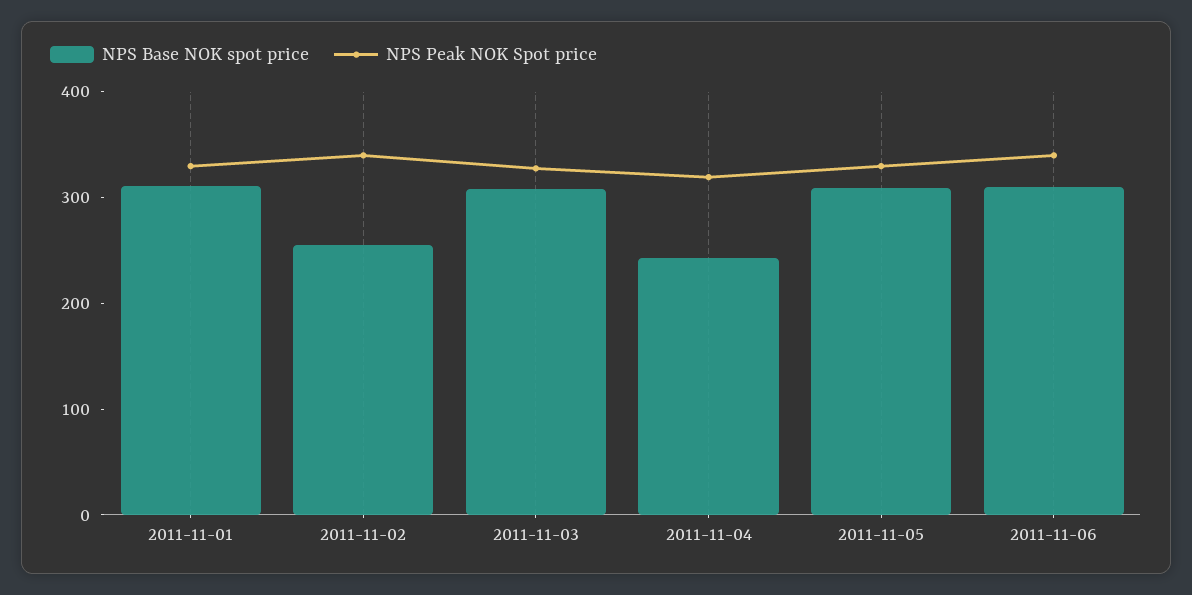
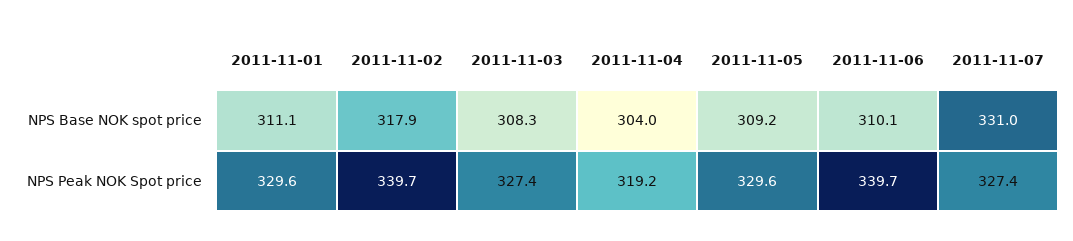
NPS Base NOK spot price, 2011-11-02: 260 -> 317.9
NPS Base NOK spot price, 2011-11-04: 240 -> 304
NPS Base NOK spot price, 2011-11-07: none -> 331
NPS Peak NOK Spot price, 2011-11-07: none -> 327.4

